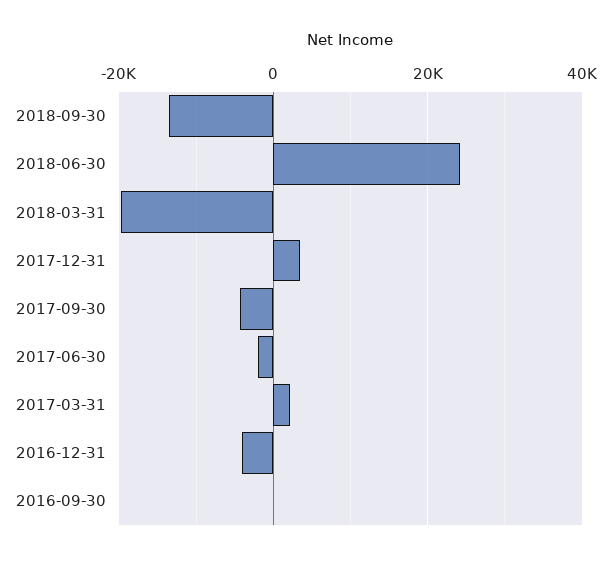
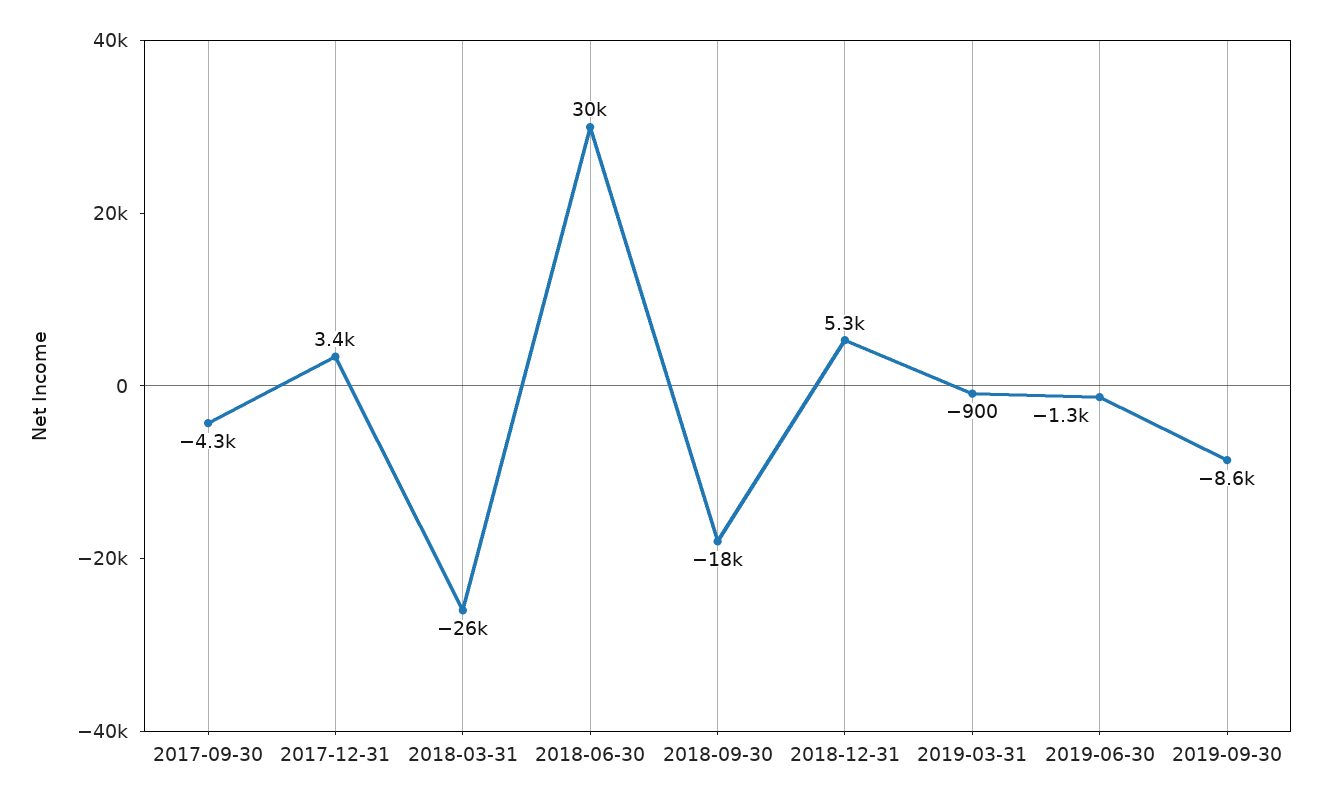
2018-09-30: -14000 -> -18000
2018-06-30: 24000 -> 30000
2018-03-31: -20000 -> -26000
2017-06-30: -2000 -> none
2017-03-31: 2000 -> none
2016-12-31: -4000 -> none
2016-09-30: 0 -> none
2018-12-31: none -> 5300
2019-03-31: none -> -900
2019-06-30: none -> -1300
2019-09-30: none -> -8600

